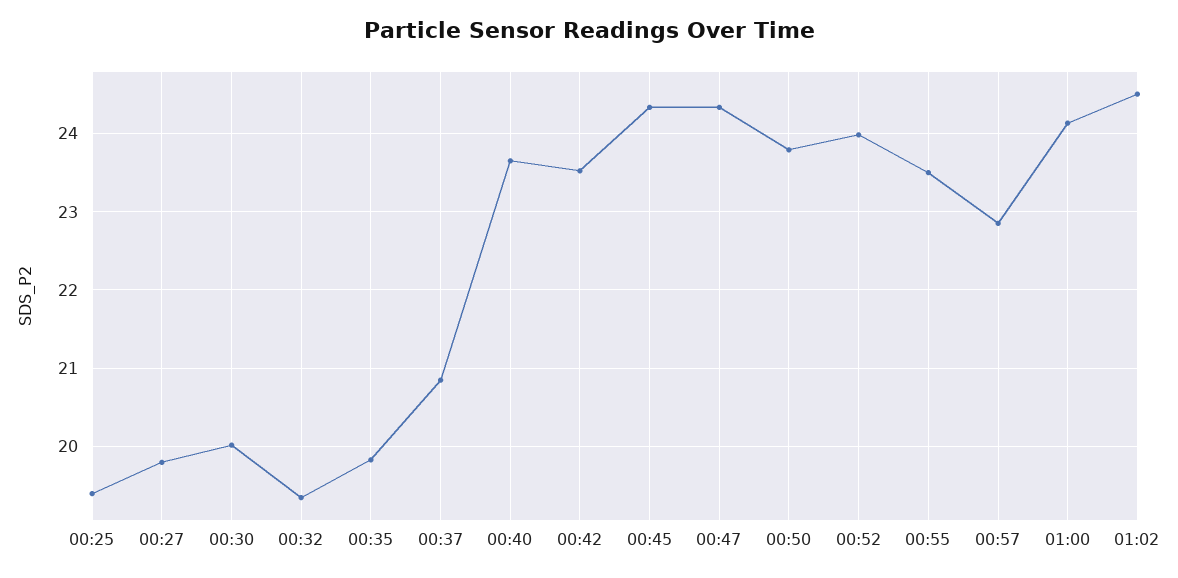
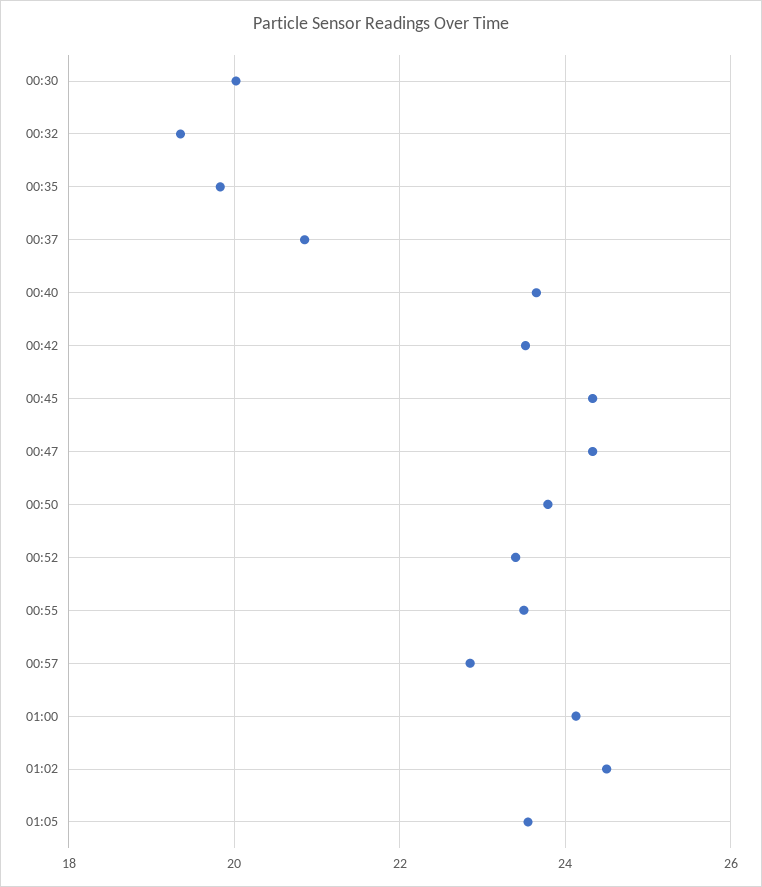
00:25: 19.4 -> none
00:27: 19.8 -> none
00:52: 24 -> 23.4
01:05: none -> 23.6

